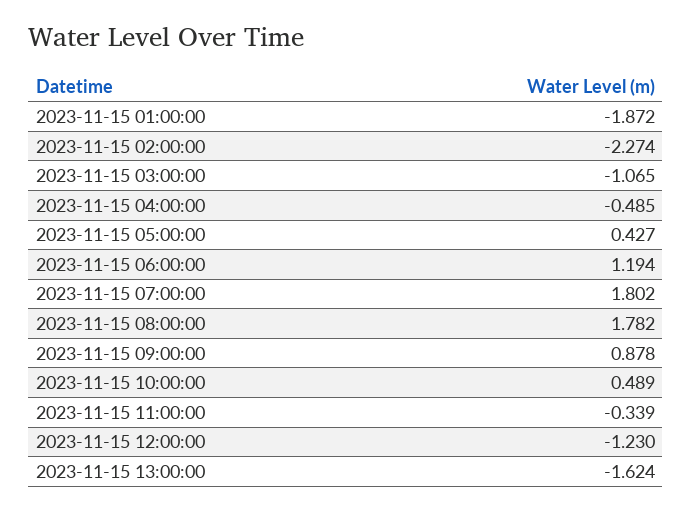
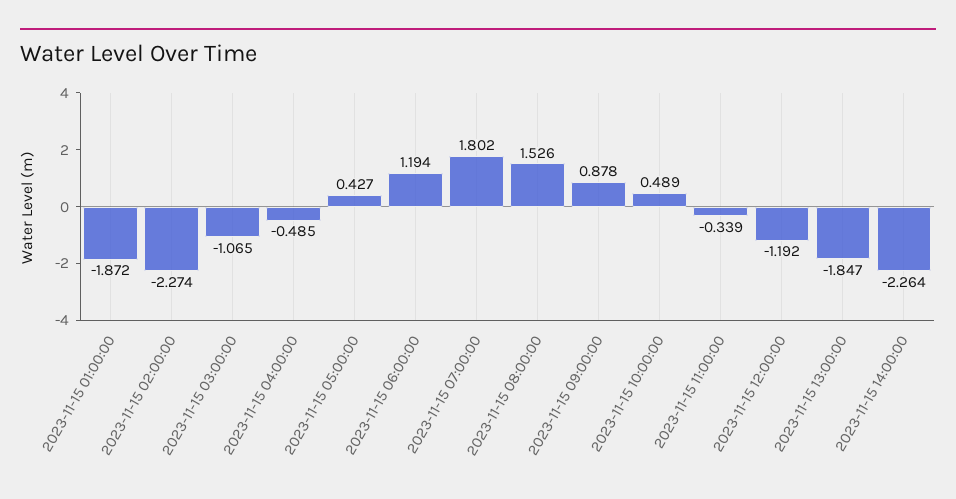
2023-11-15 08:00:00: 1.782 -> 1.526
2023-11-15 12:00:00: -1.23 -> -1.192
2023-11-15 13:00:00: -1.624 -> -1.847
2023-11-15 14:00:00: none -> -2.264

